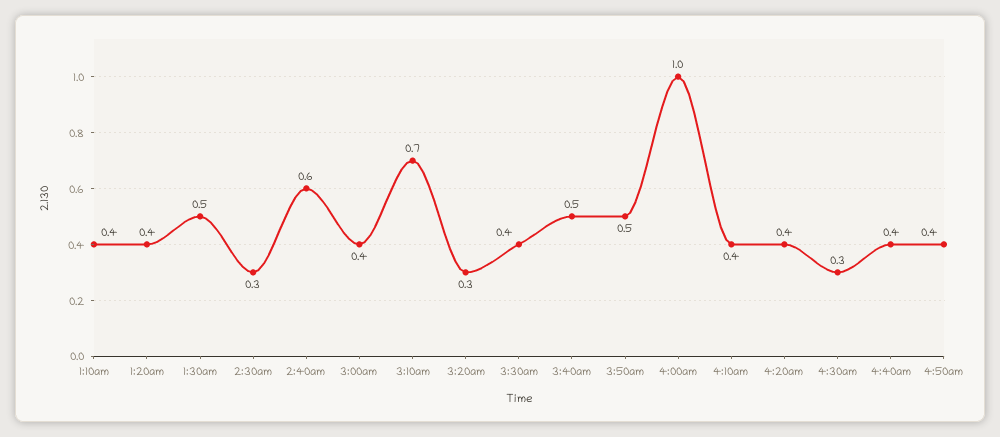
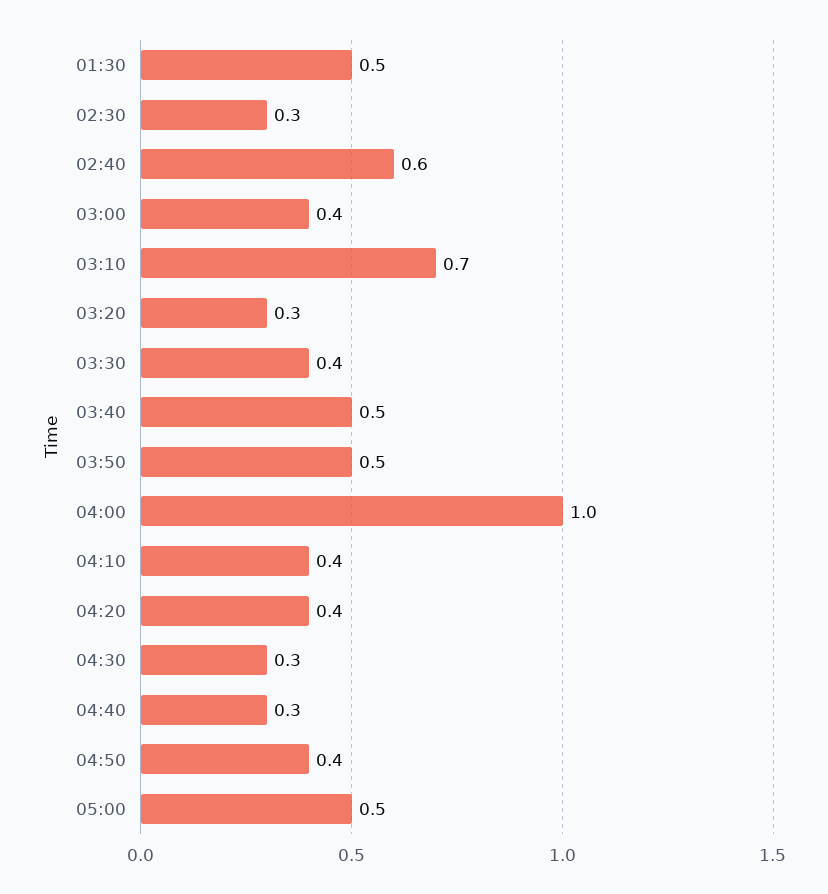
1:10am: 0.4 -> none
1:20am: 0.4 -> none
4:40am: 0.4 -> 0.3
05:00: none -> 0.5

